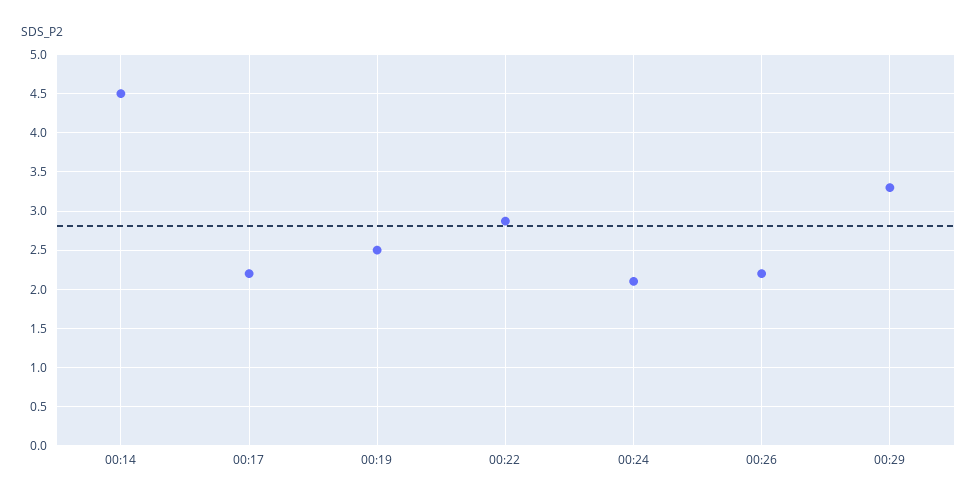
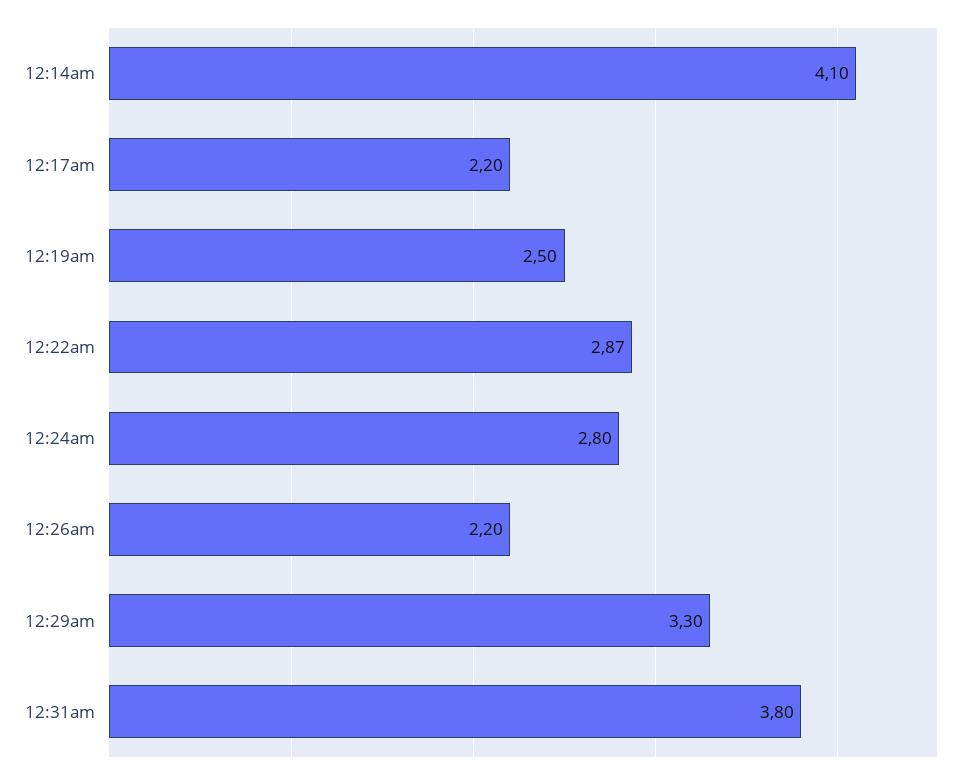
00:14: 4.5 -> 4.1
00:24: 2.1 -> 2.8
12:31am: none -> 3.8

